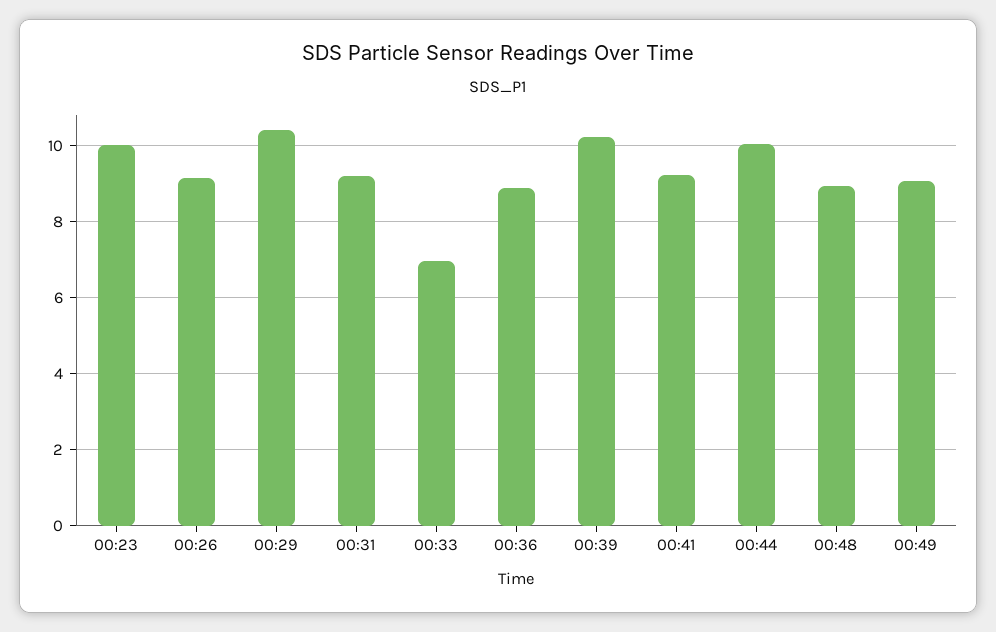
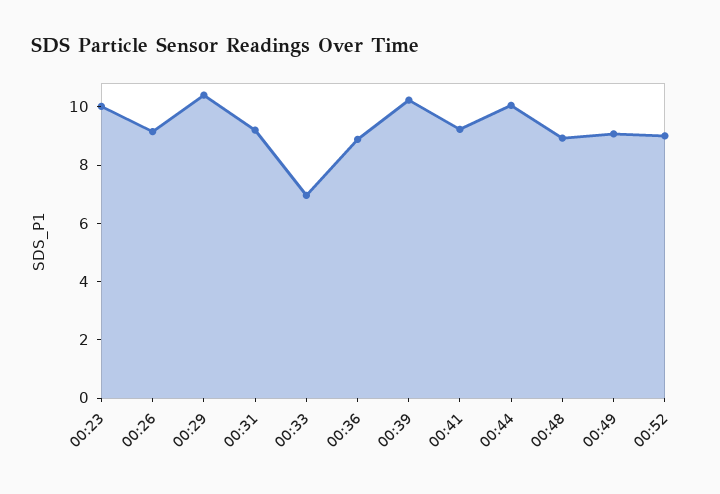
00:52: none -> 9

